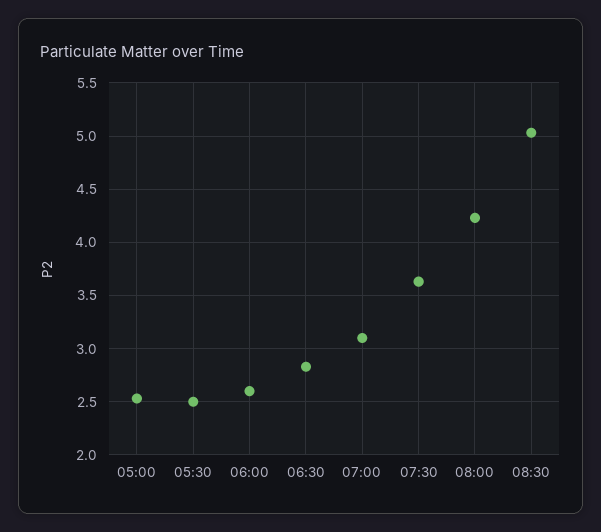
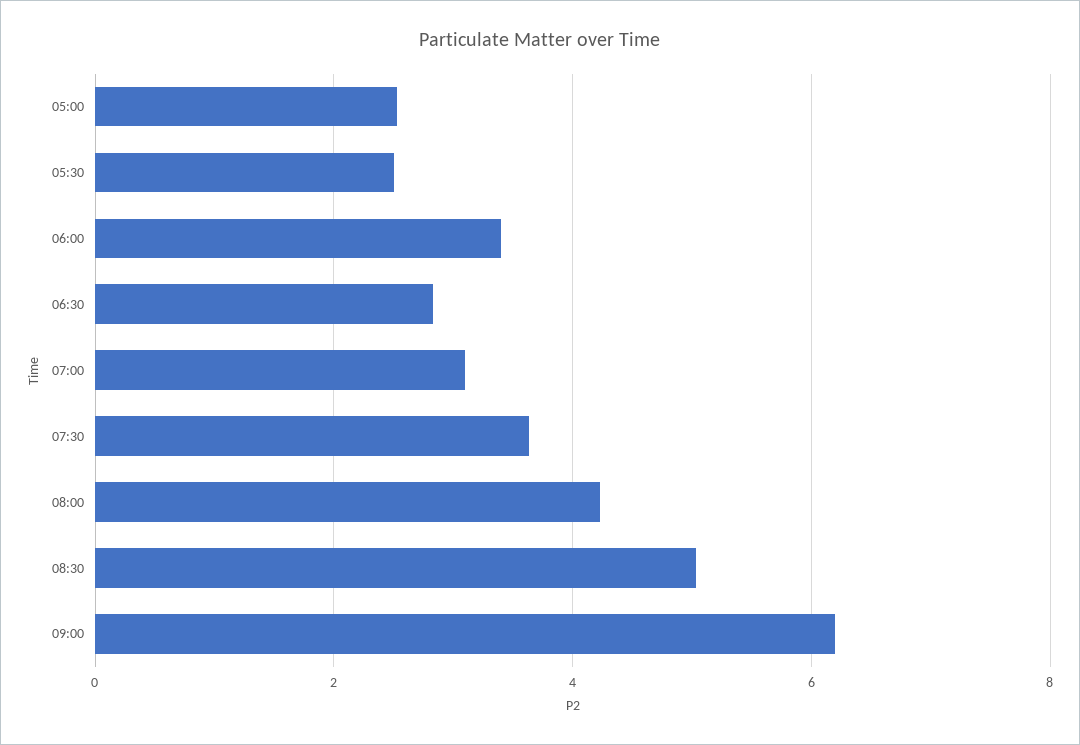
06:00: 2.6 -> 3.4
09:00: none -> 6.2

